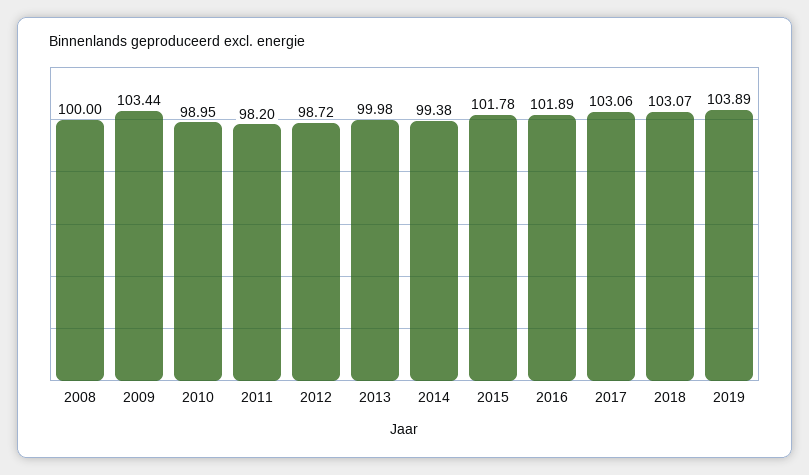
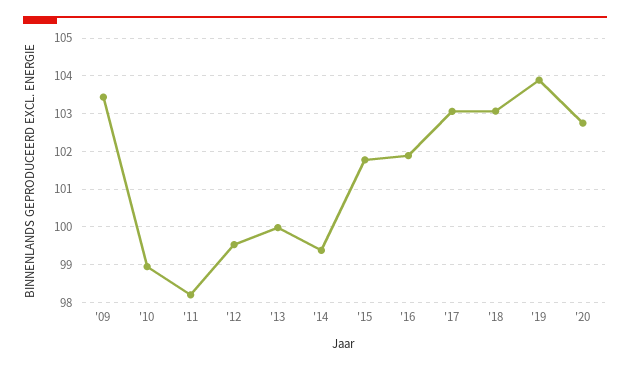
2008: 100 -> none
2012: 98.72 -> 99.6
'20: none -> 102.8

